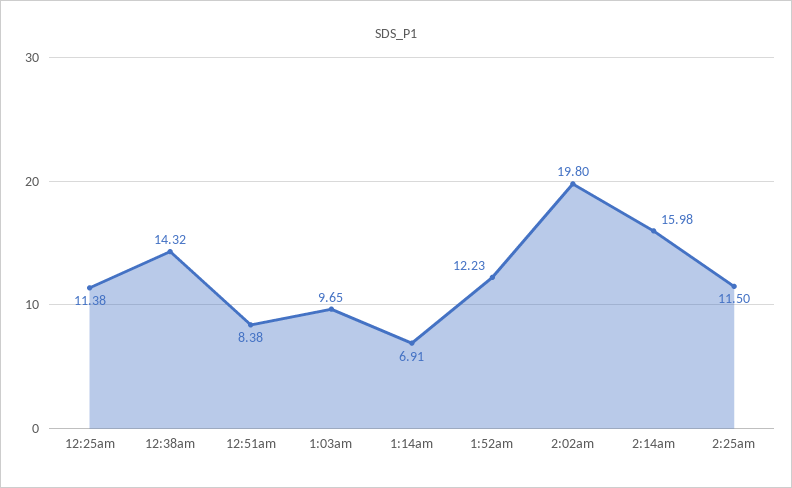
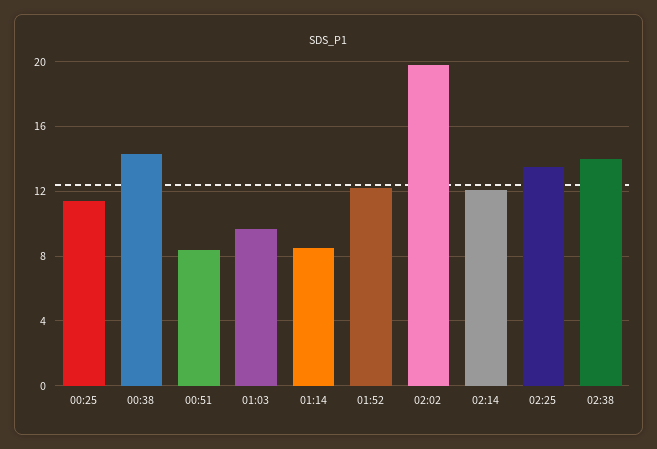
1:14am: 6.91 -> 8.5
2:14am: 15.98 -> 12
2:25am: 11.5 -> 13.5
02:38: none -> 14

